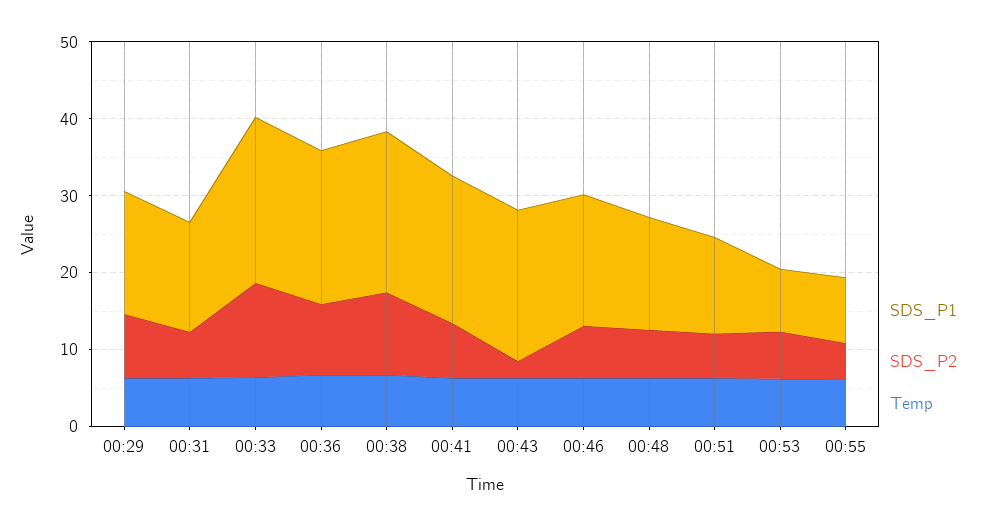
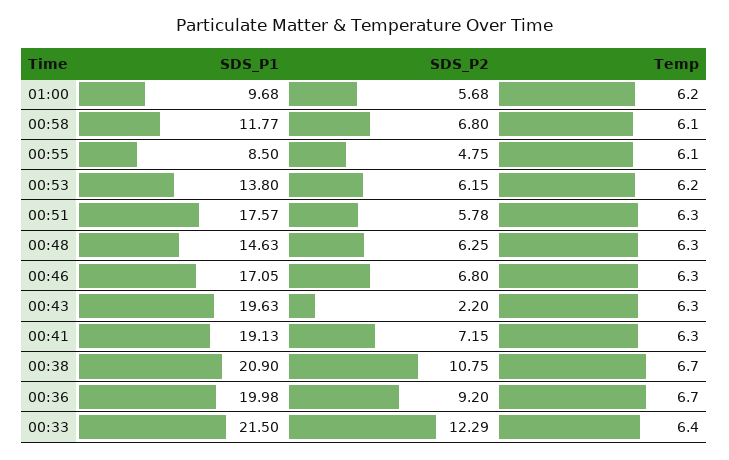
SDS_P1, 00:29: 16 -> none
SDS_P2, 00:29: 8 -> none
Temp, 00:29: 6 -> none
SDS_P1, 00:31: 14 -> none
SDS_P2, 00:31: 6 -> none
Temp, 00:31: 6 -> none
SDS_P1, 00:51: 12 -> 17.57
SDS_P1, 00:53: 8 -> 13.8
SDS_P1, 01:00: none -> 9.68
SDS_P2, 01:00: none -> 5.68
Temp, 01:00: none -> 6.2
SDS_P1, 00:58: none -> 11.77
SDS_P2, 00:58: none -> 6.8
Temp, 00:58: none -> 6.1

